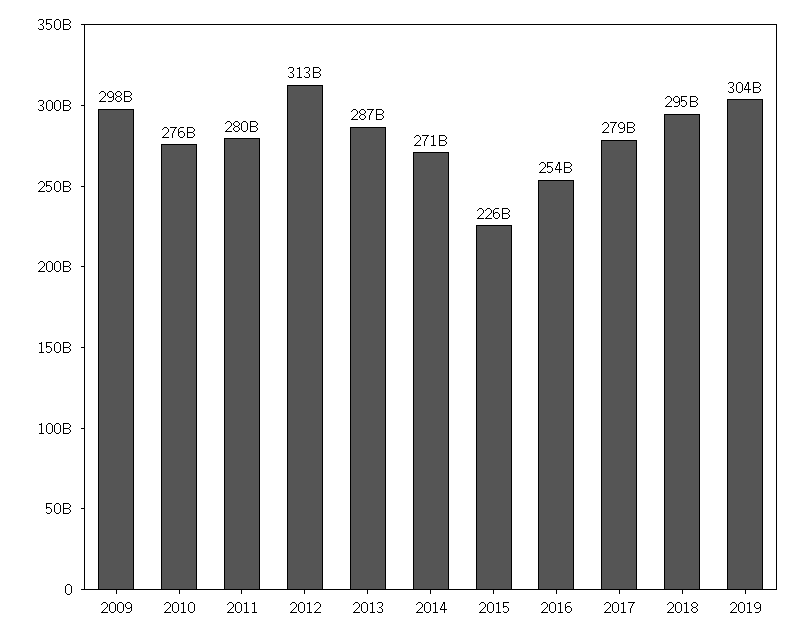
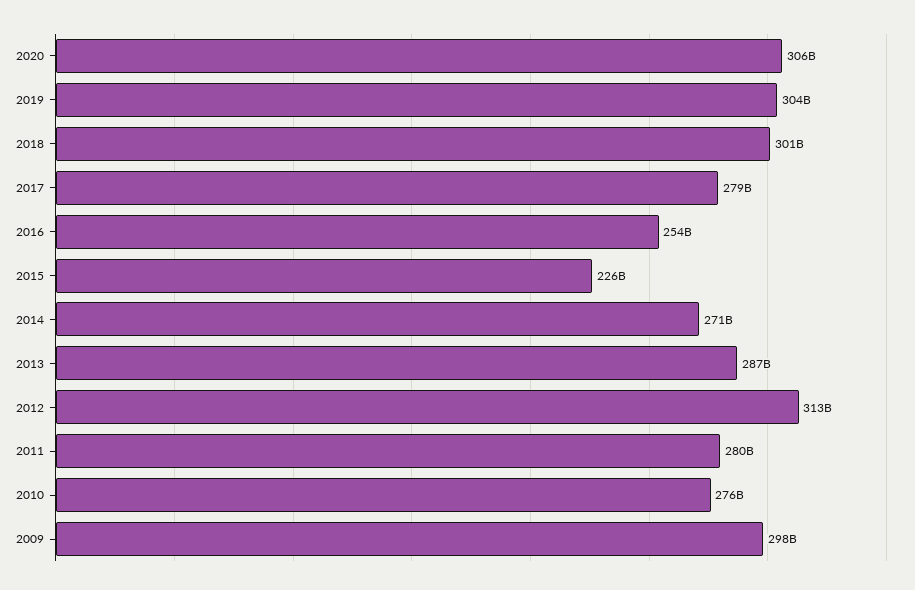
2018: 295000000000 -> 301000000000
2020: none -> 306000000000

